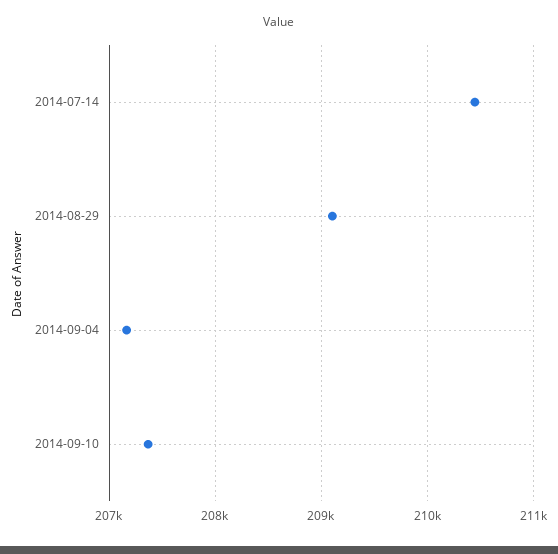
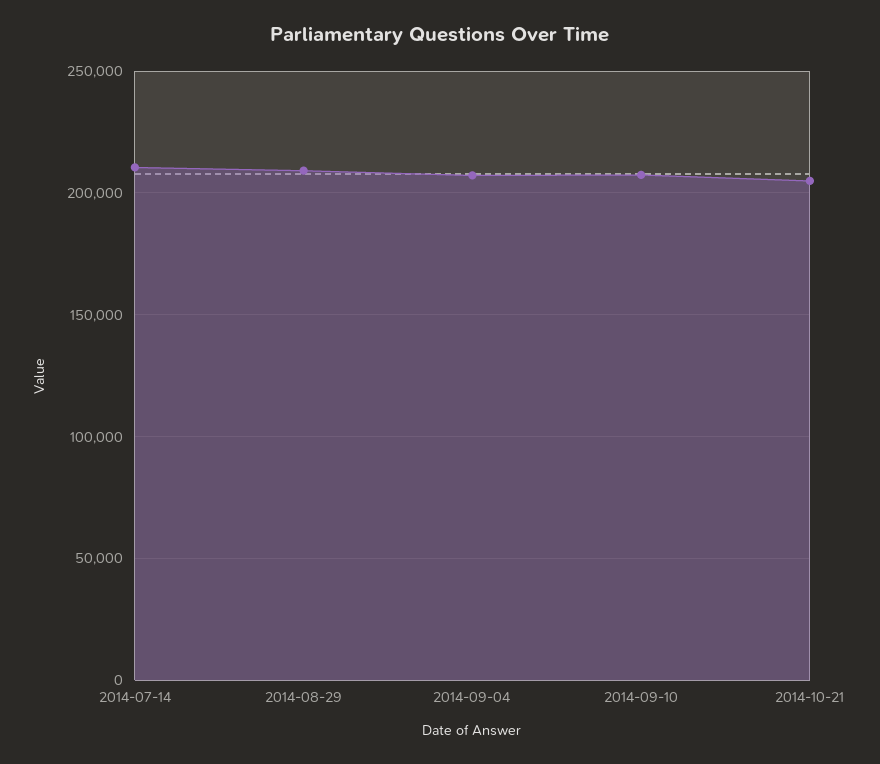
2014-10-21: none -> 205000

